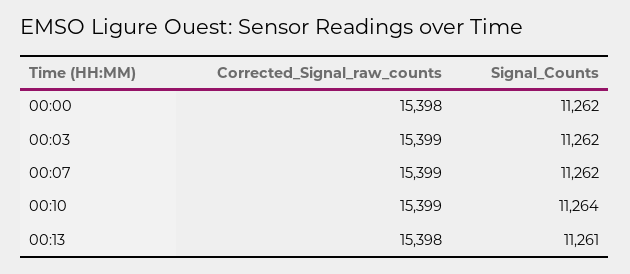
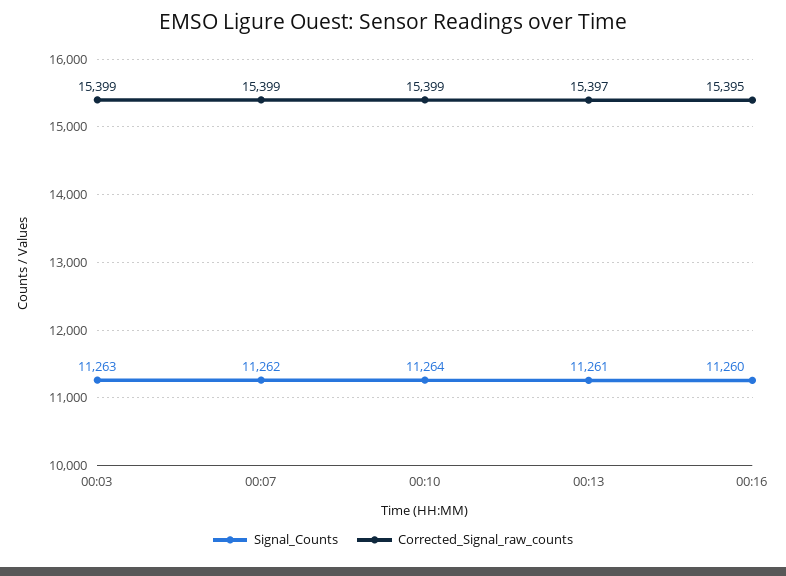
Corrected_Signal_raw_counts, 00:00: 15398 -> none
Signal_Counts, 00:00: 11262 -> none
Signal_Counts, 00:03: 11262 -> 11263
Corrected_Signal_raw_counts, 00:13: 15398 -> 15397
Signal_Counts, 00:16: none -> 11260
Corrected_Signal_raw_counts, 00:16: none -> 15395

